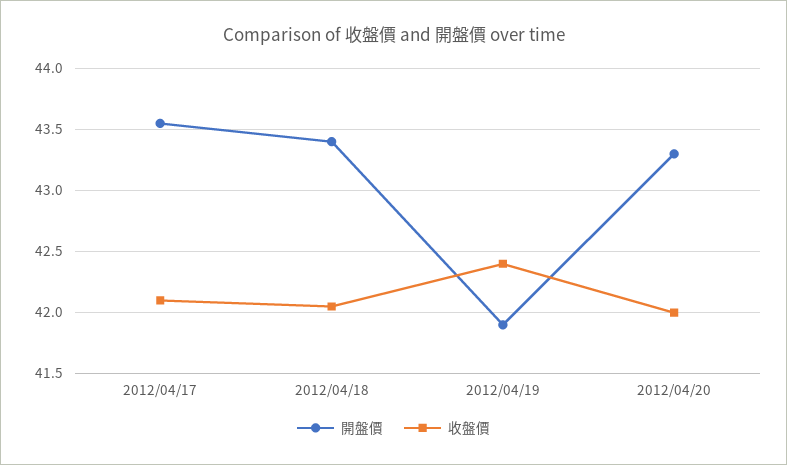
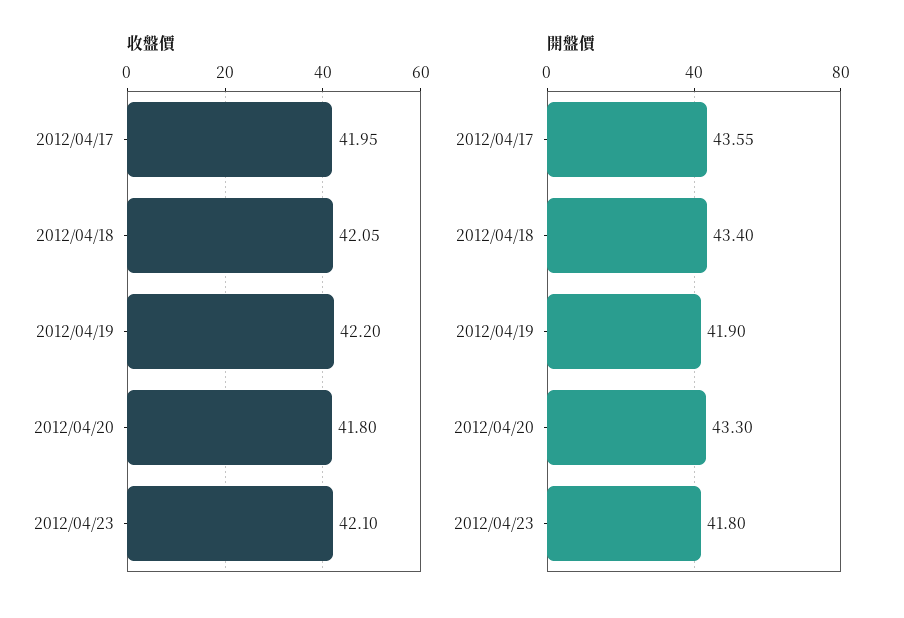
收盤價, 2012/04/17: 42.1 -> 41.95
收盤價, 2012/04/19: 42.4 -> 42.2
收盤價, 2012/04/20: 42 -> 41.8
收盤價, 2012/04/23: none -> 42.1
開盤價, 2012/04/23: none -> 41.8

